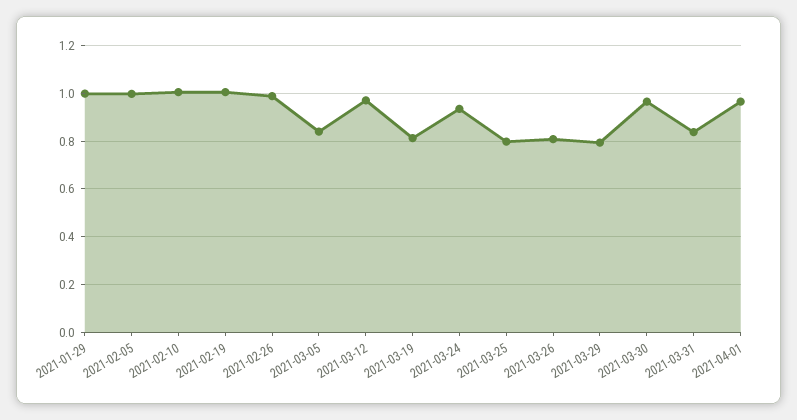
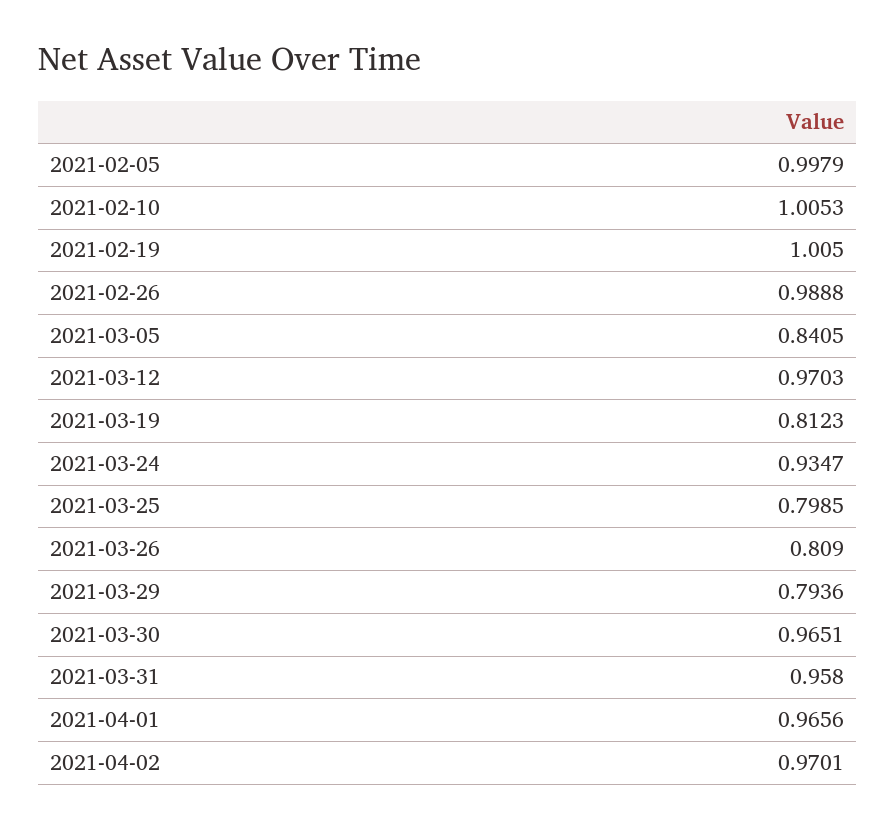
2021-01-29: 1 -> none
2021-03-31: 0.85 -> 0.958
2021-04-02: none -> 0.9701

